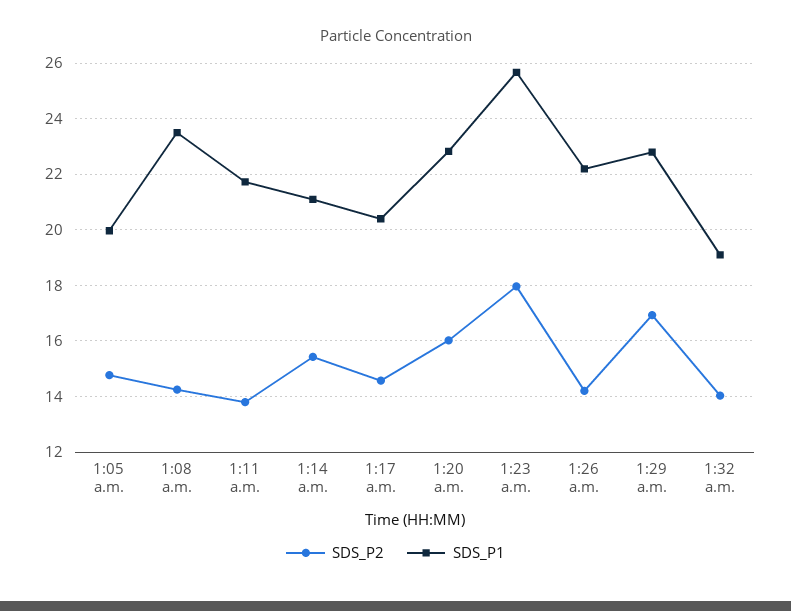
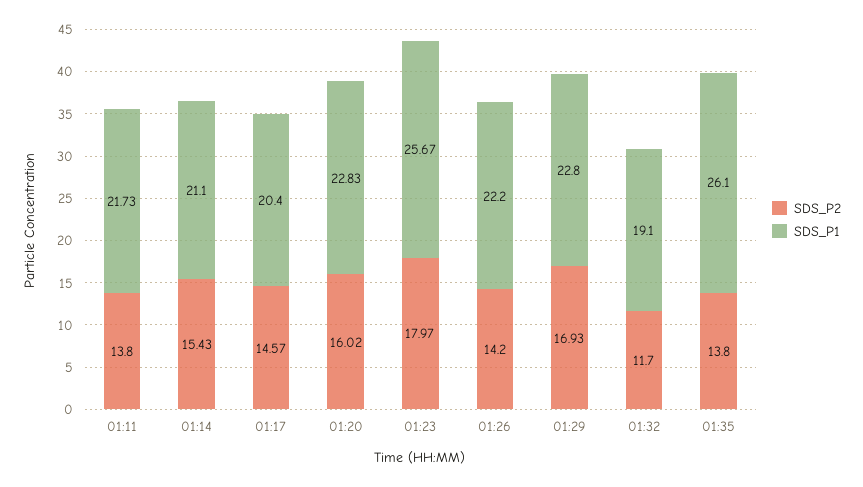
SDS_P2, 1:05 a.m.: 14.75 -> none
SDS_P1, 1:05 a.m.: 20 -> none
SDS_P2, 1:08 a.m.: 14.25 -> none
SDS_P1, 1:08 a.m.: 23.5 -> none
SDS_P2, 1:32 a.m.: 14 -> 11.7
SDS_P2, 01:35: none -> 13.8
SDS_P1, 01:35: none -> 26.1

